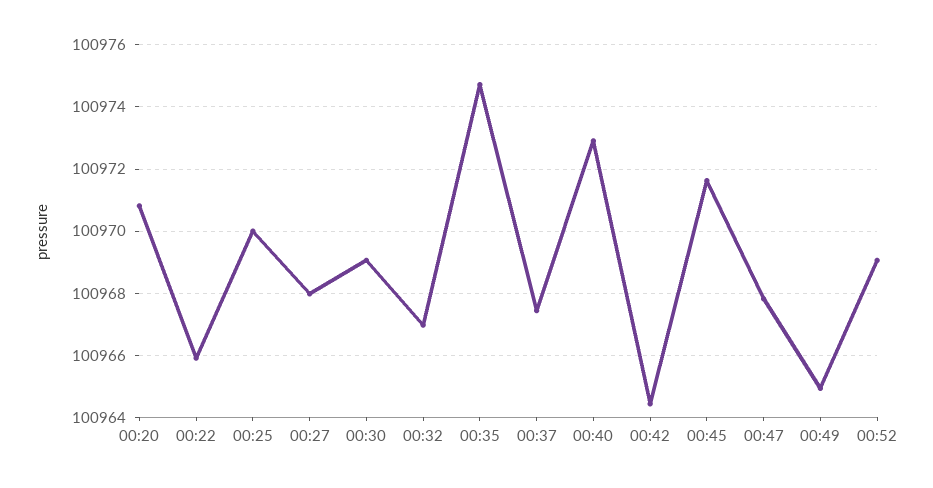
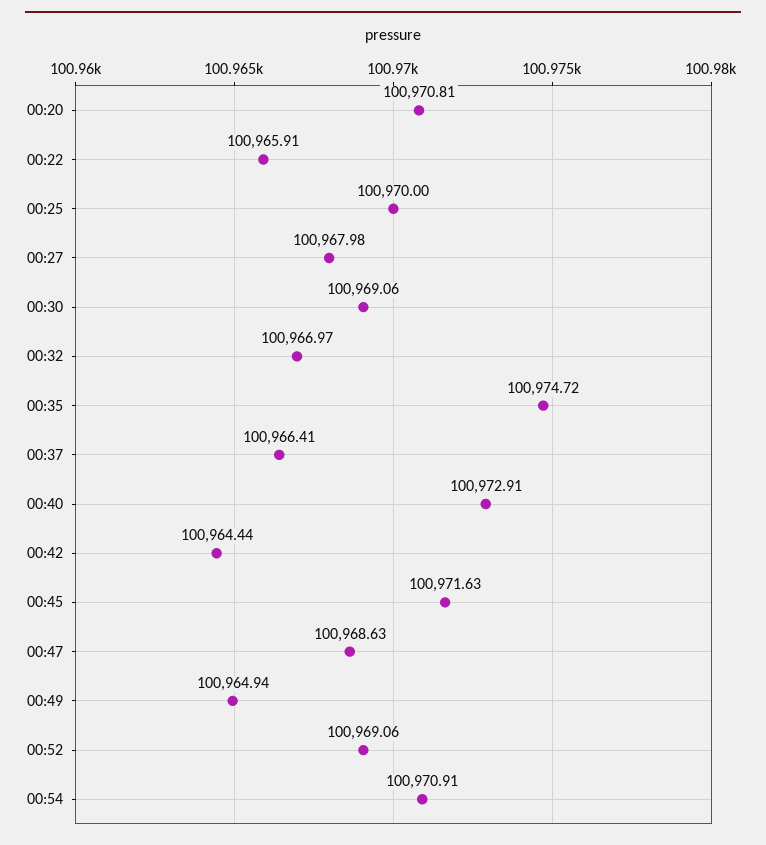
00:37: 100967.4 -> 100966.41
00:47: 100967.8 -> 100968.63
00:54: none -> 100970.91

